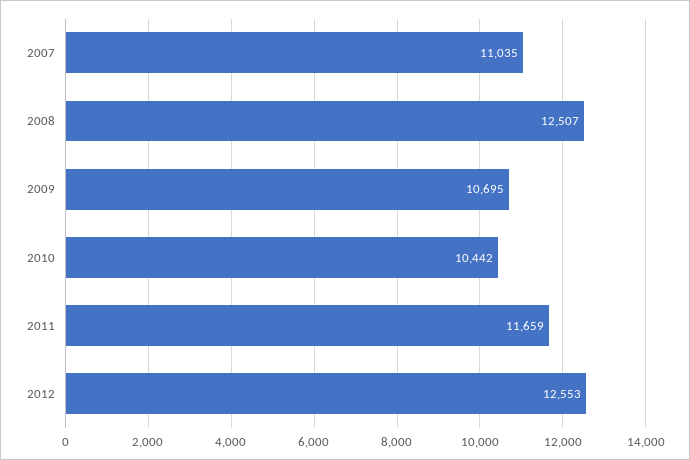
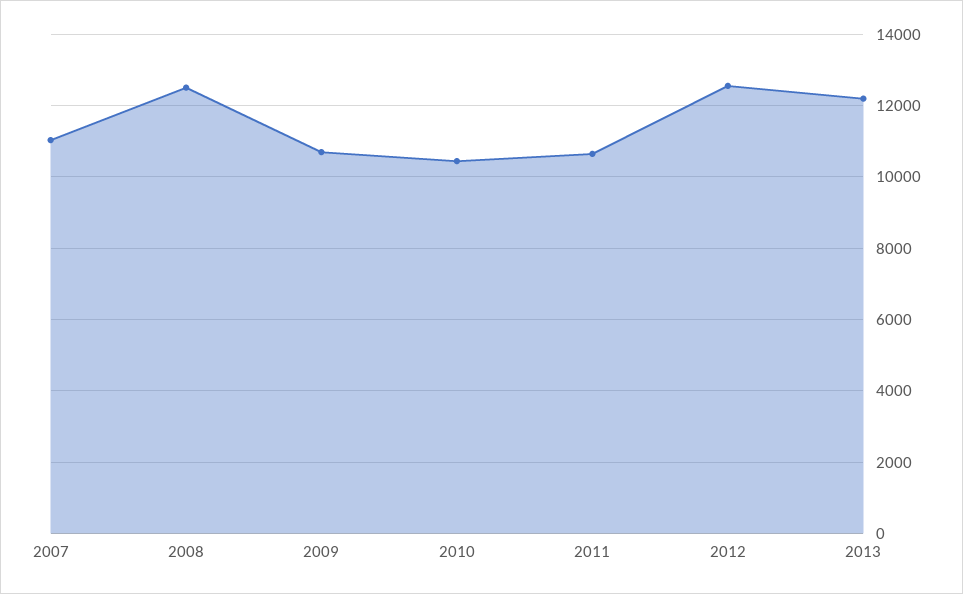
2011: 11659 -> 10600
2013: none -> 12200

